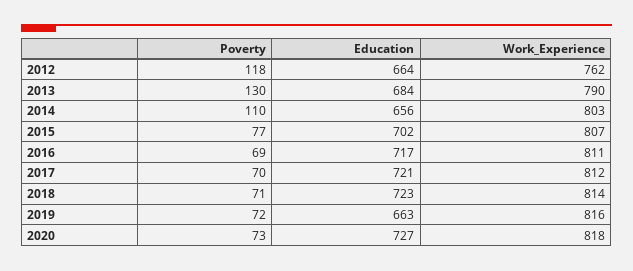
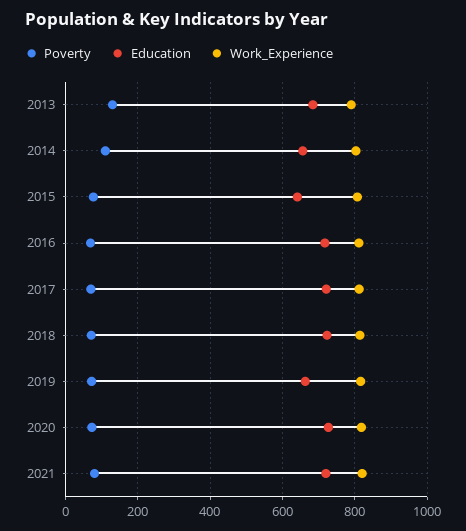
Poverty, 2012: 118 -> none
Education, 2012: 664 -> none
Work_Experience, 2012: 762 -> none
Education, 2015: 702 -> 640
Poverty, 2021: none -> 80
Education, 2021: none -> 720
Work_Experience, 2021: none -> 820

